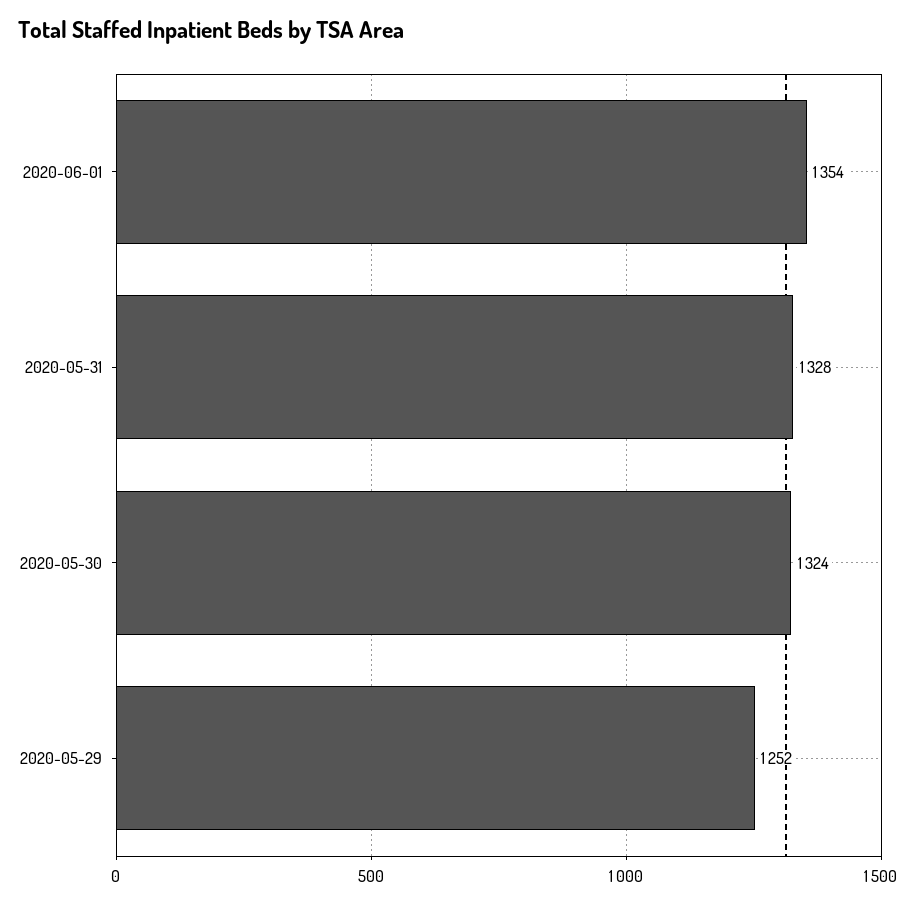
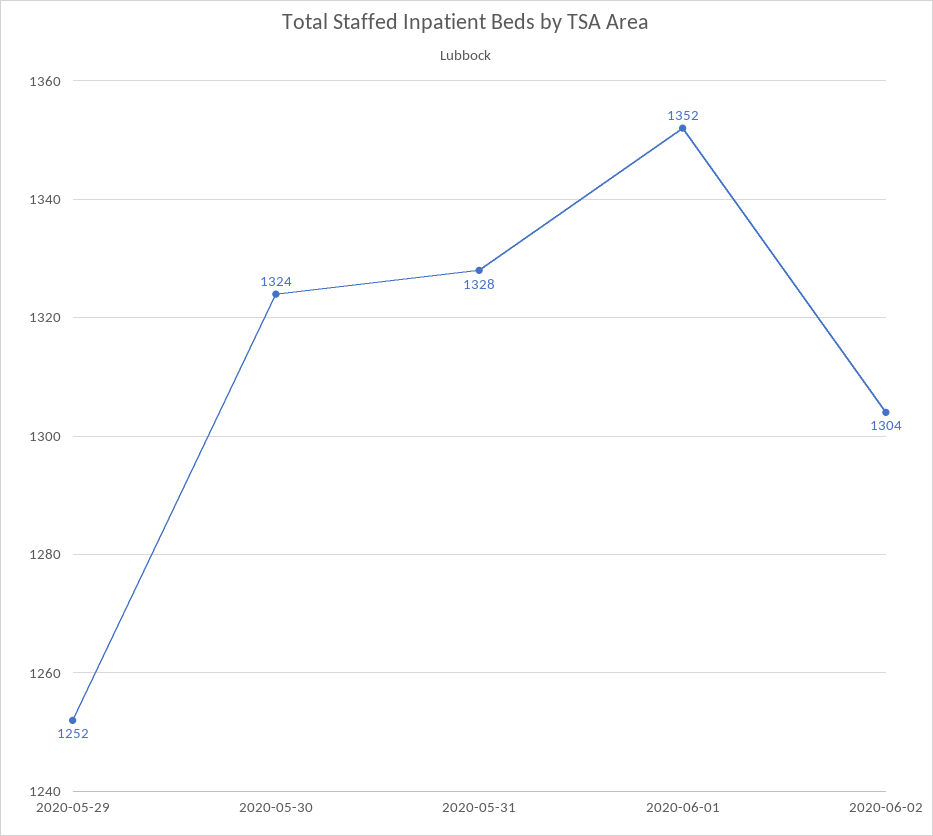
2020-06-01: 1354 -> 1352
2020-06-02: none -> 1304

